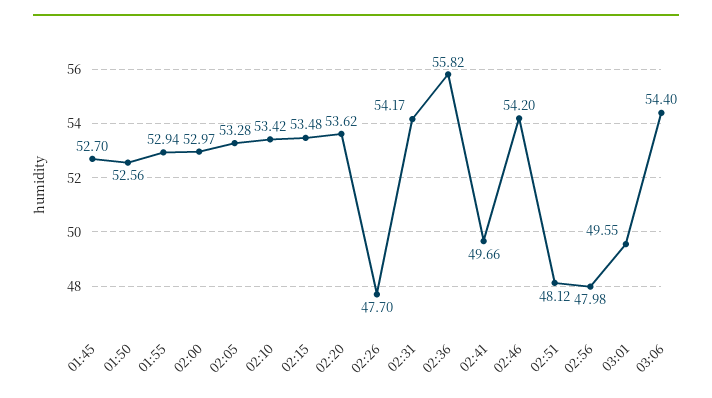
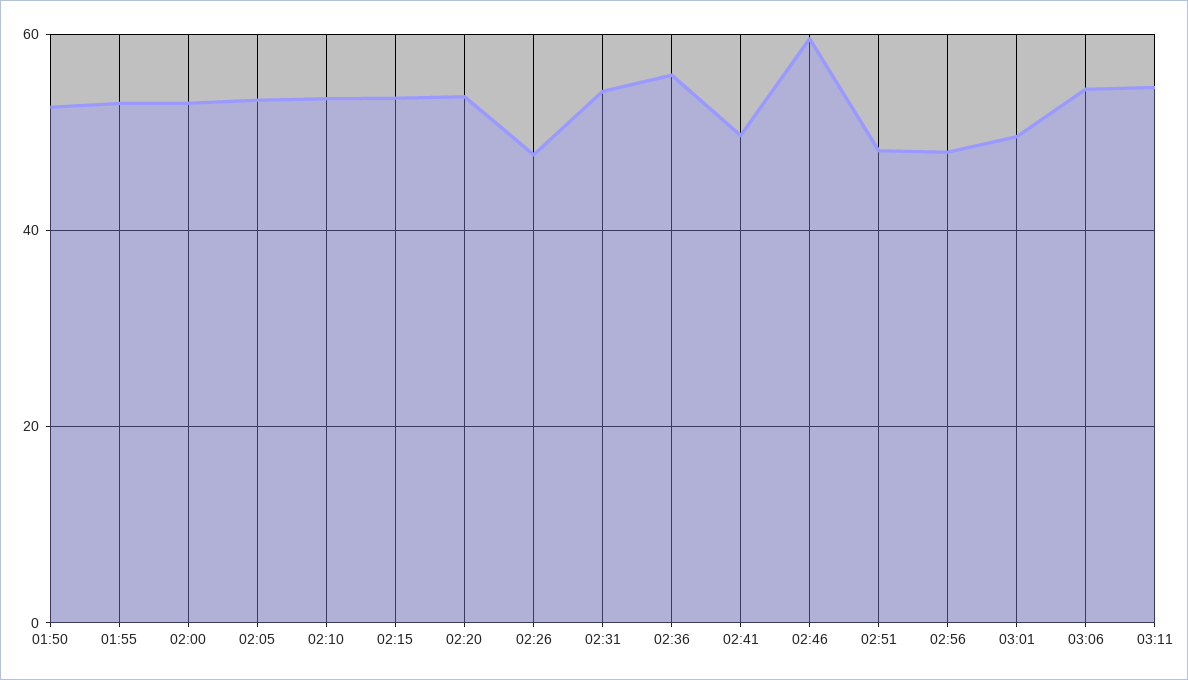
01:45: 52.7 -> none
02:46: 54.2 -> 60
03:11: none -> 54

